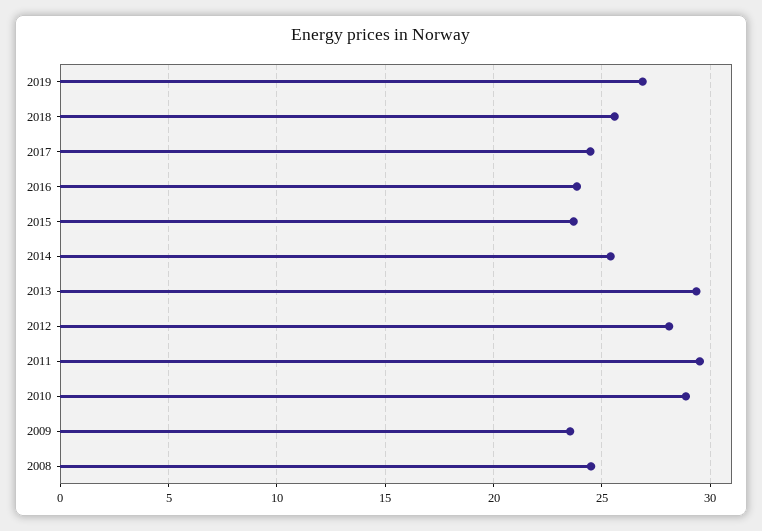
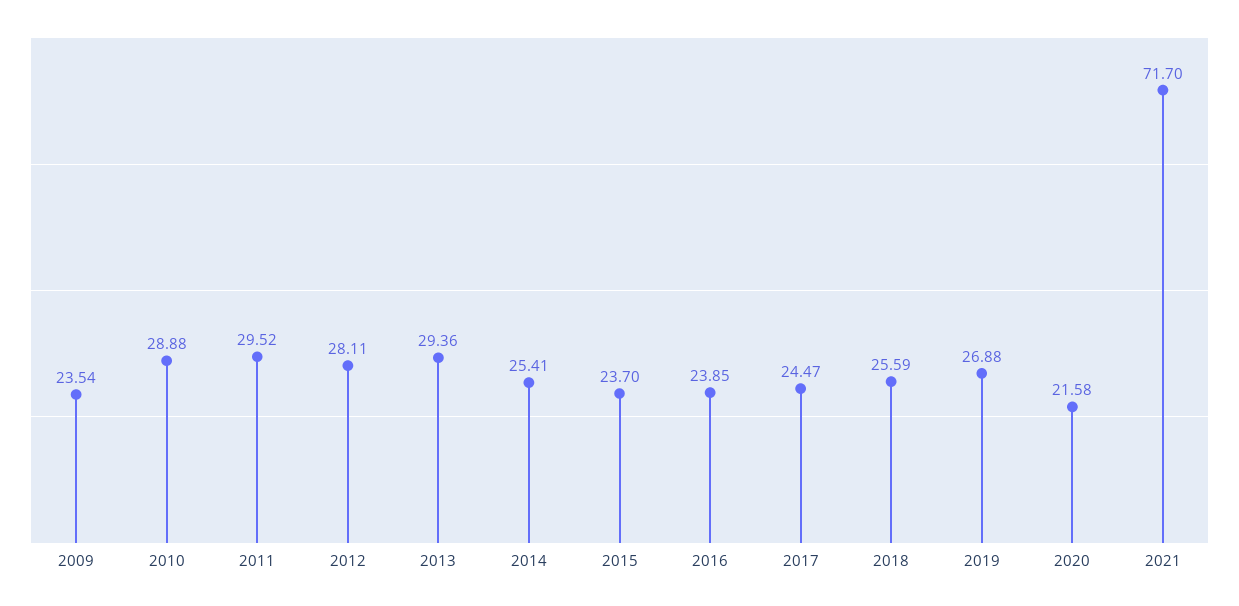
2008: 24.5 -> none
2020: none -> 21.58
2021: none -> 71.7

